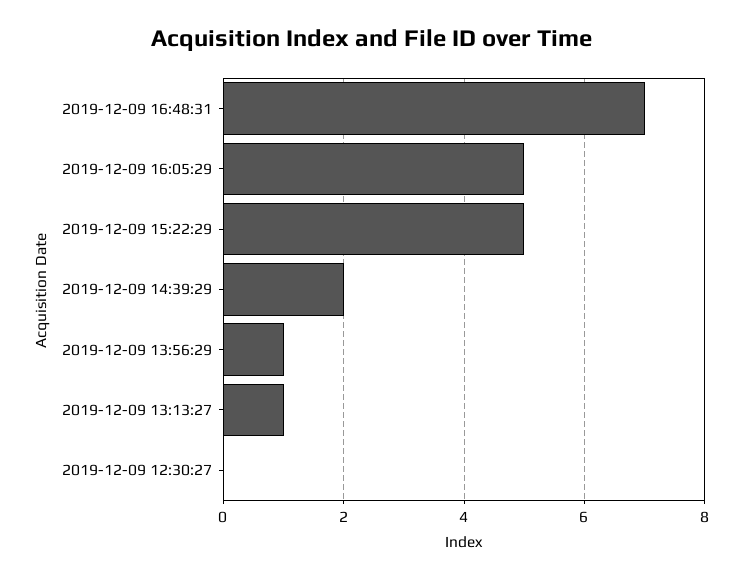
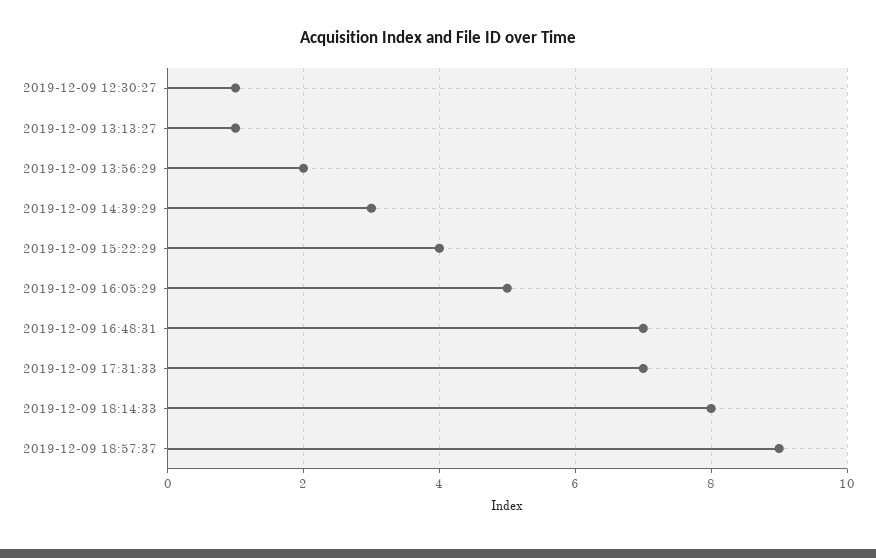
2019-12-09 15:22:29: 5 -> 4
2019-12-09 14:39:29: 2 -> 3
2019-12-09 13:56:29: 1 -> 2
2019-12-09 12:30:27: 0 -> 1
2019-12-09 17:31:33: none -> 7
2019-12-09 18:14:33: none -> 8
2019-12-09 18:57:37: none -> 9

